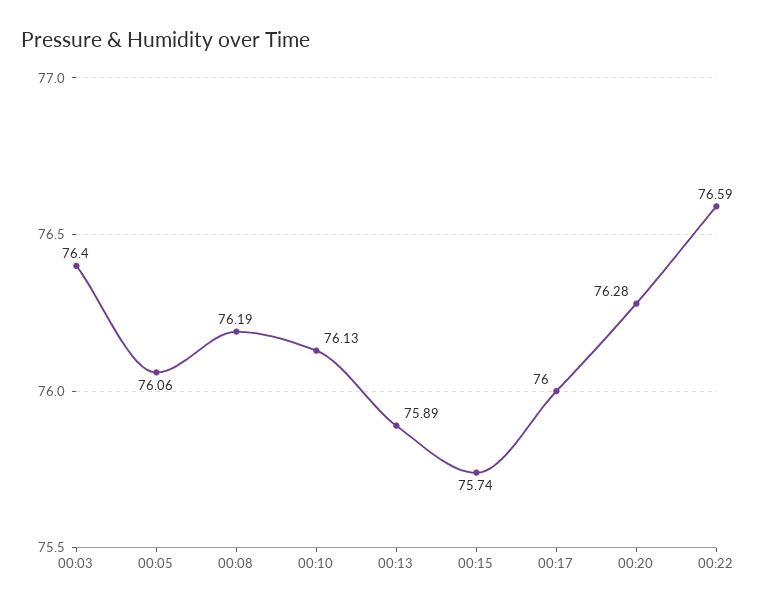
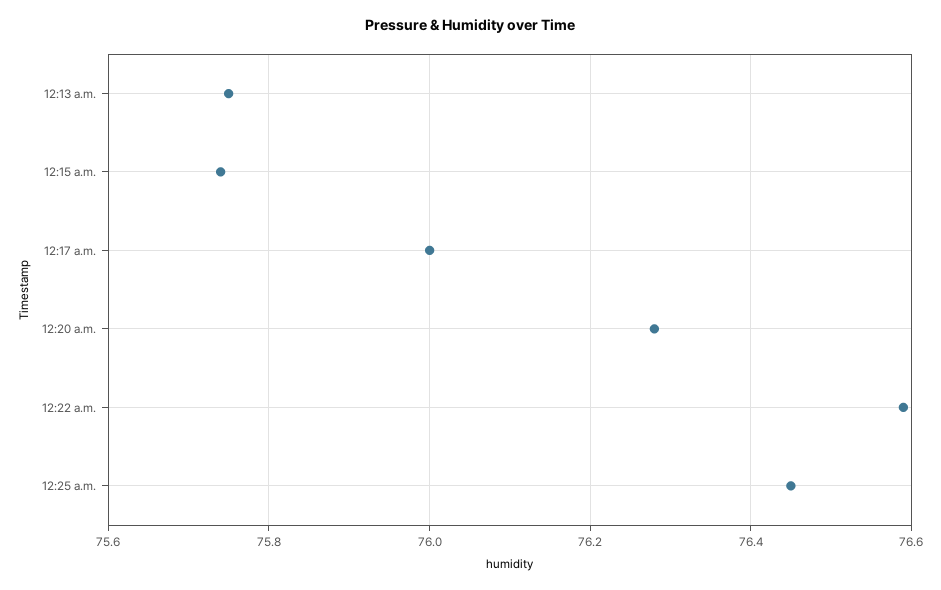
00:03: 76.4 -> none
00:05: 76.06 -> none
00:08: 76.19 -> none
00:10: 76.13 -> none
00:13: 75.89 -> 75.75
12:25 a.m.: none -> 76.45

